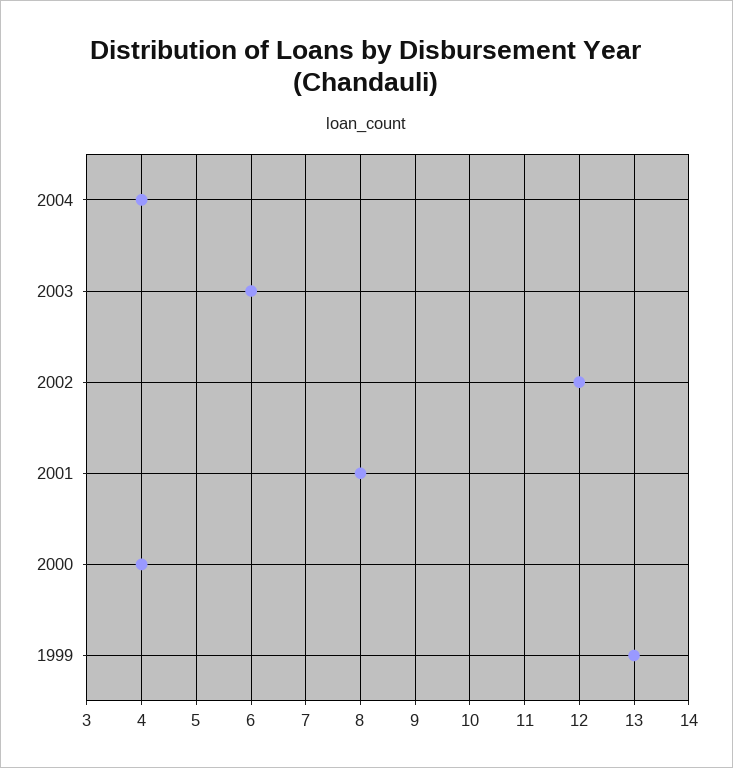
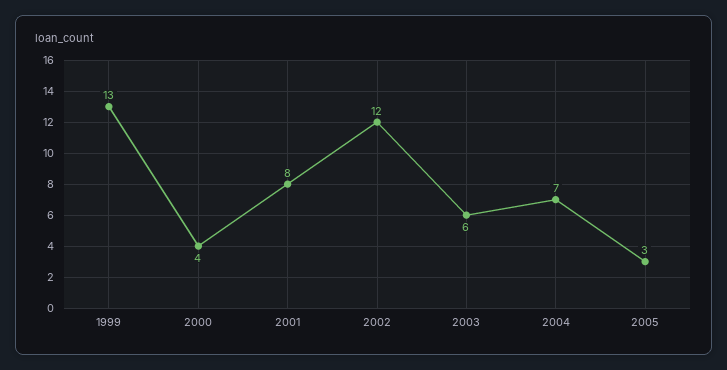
2004: 4 -> 7
2005: none -> 3

